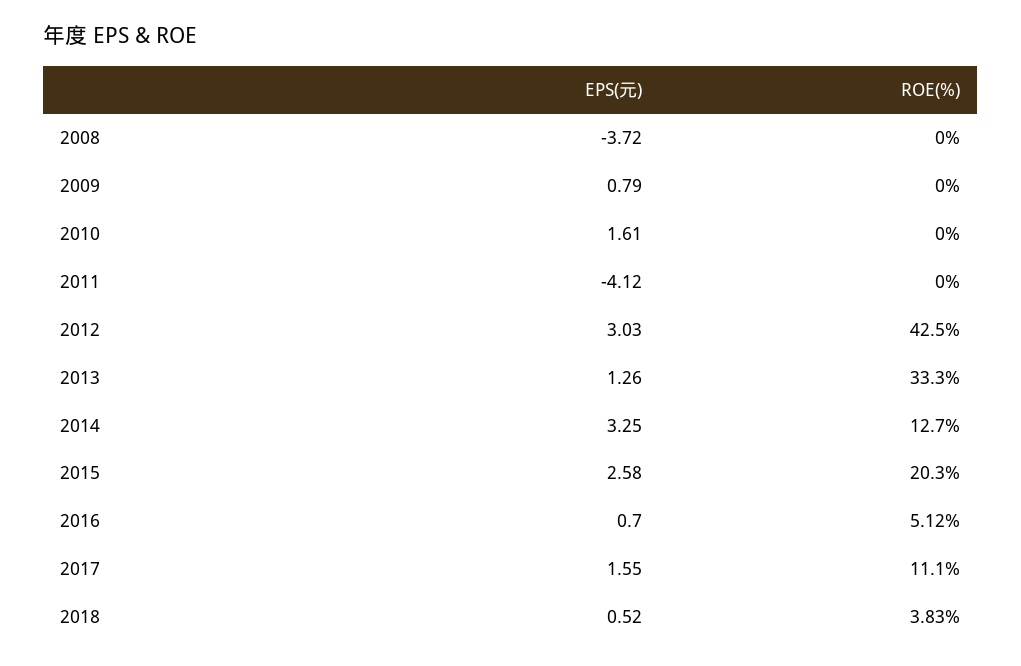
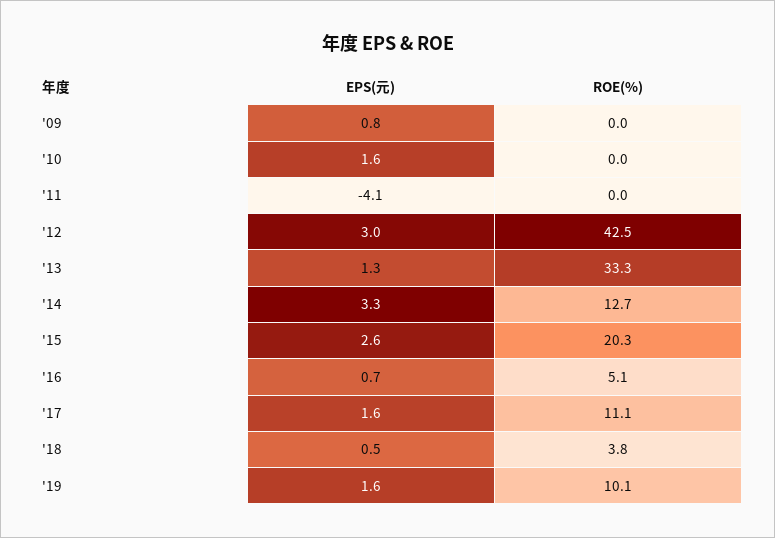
EPS(元), 2008: -3.72 -> none
ROE(%), 2008: 0 -> none
EPS(元), '19: none -> 1.6
ROE(%), '19: none -> 10.1

